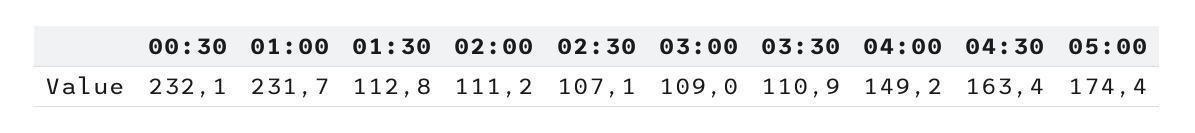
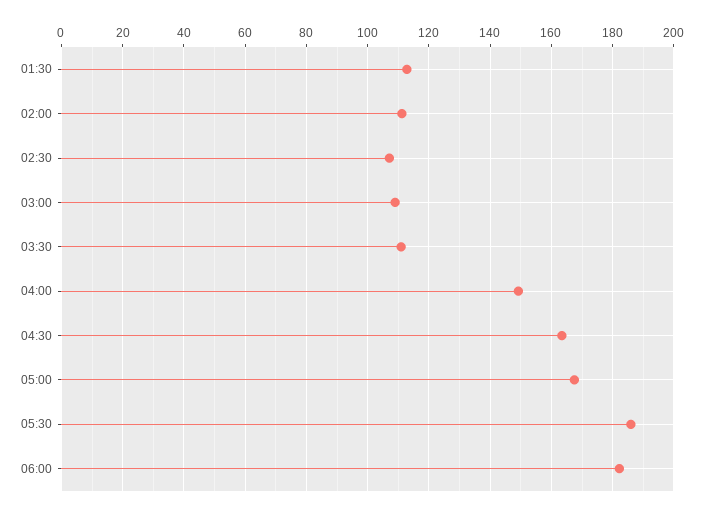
00:30: 232.1 -> none
01:00: 231.7 -> none
05:00: 174.4 -> 168
05:30: none -> 186
06:00: none -> 182

